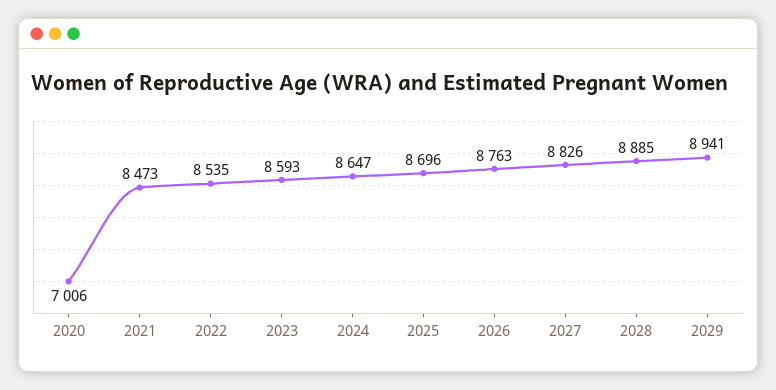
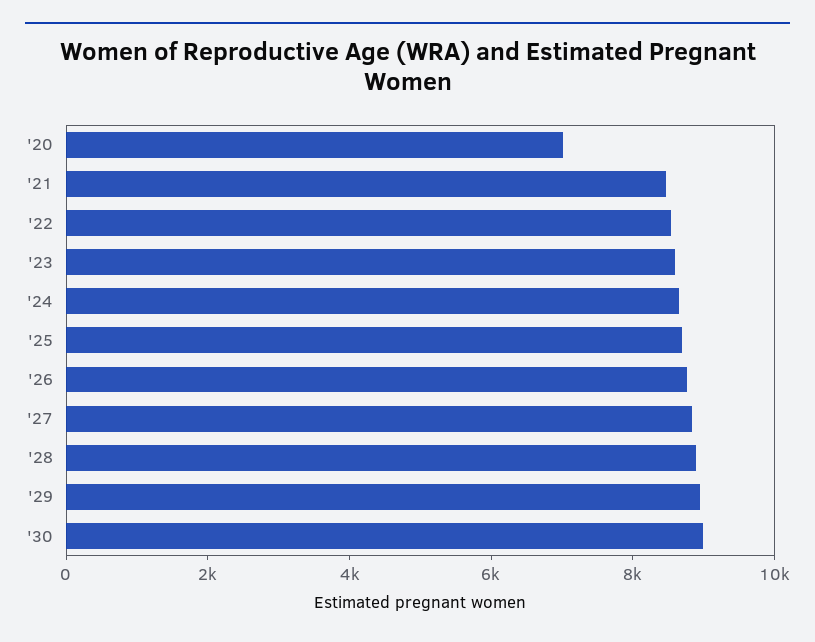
'30: none -> 9000

